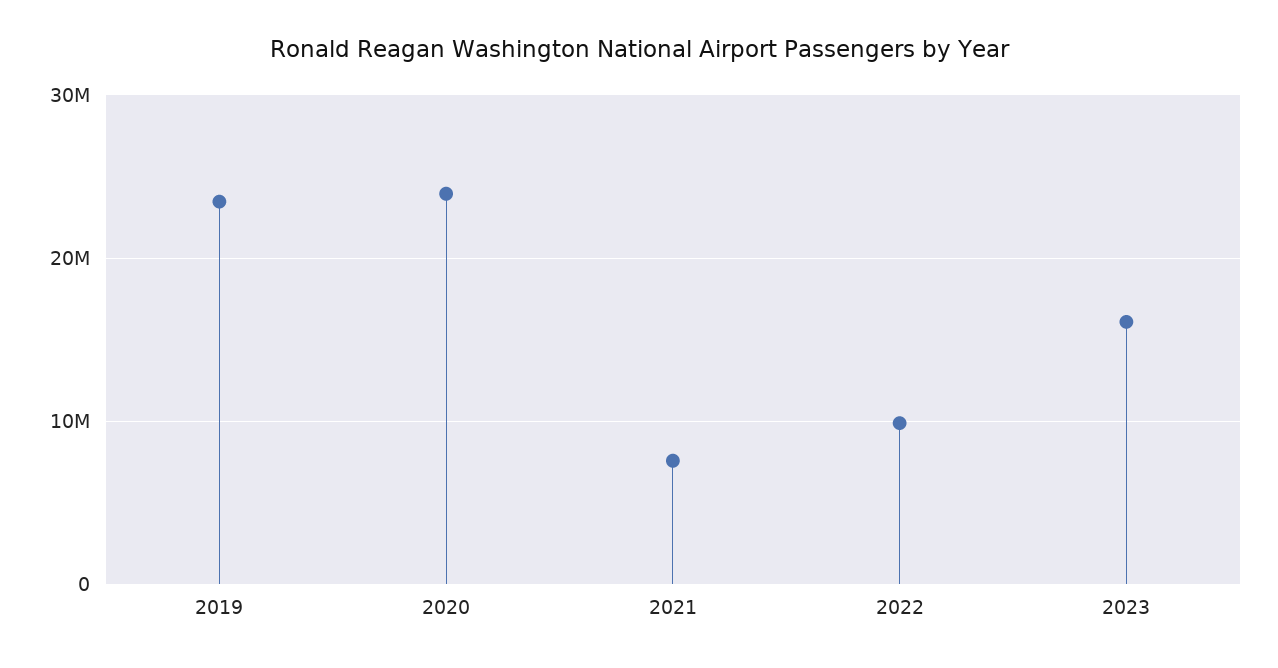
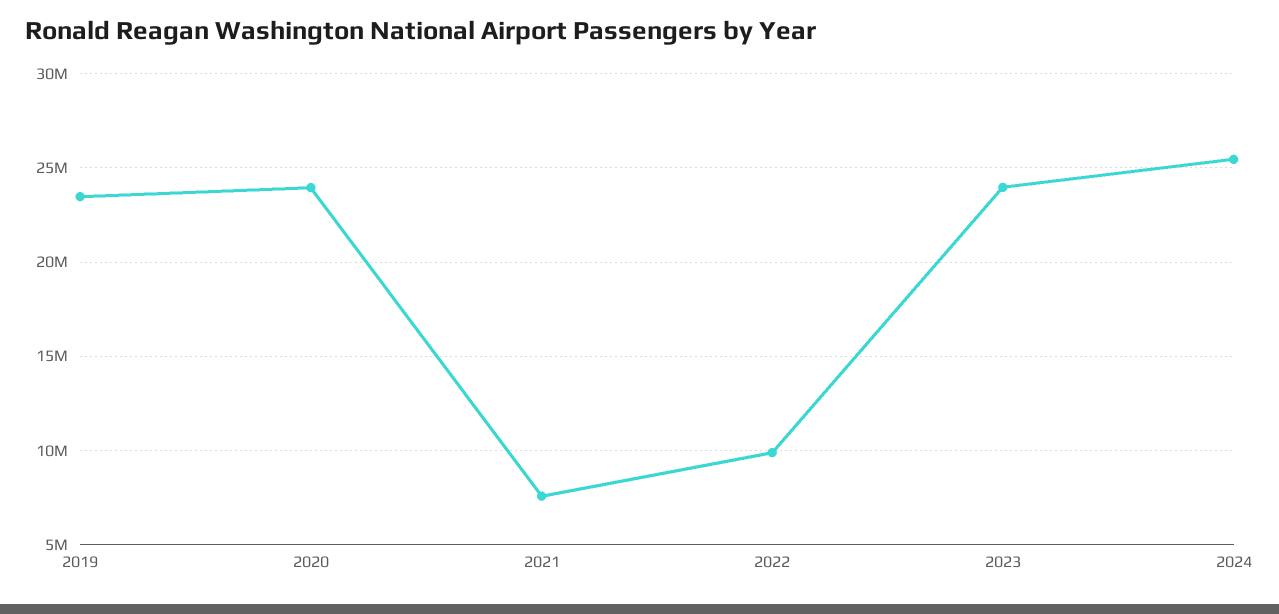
2023: 16000000 -> 24000000
2024: none -> 25500000

